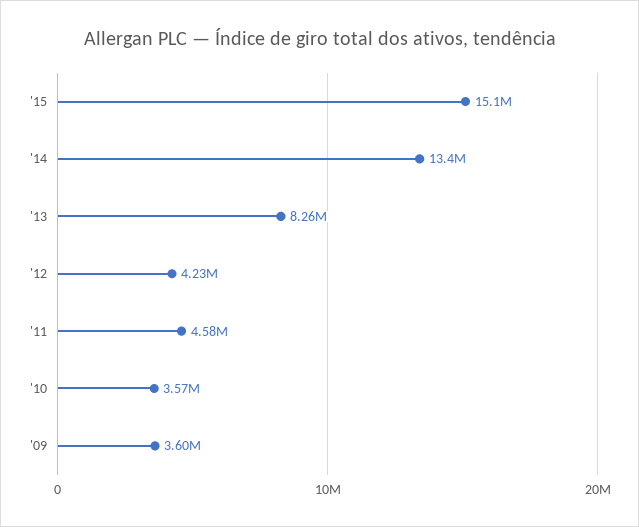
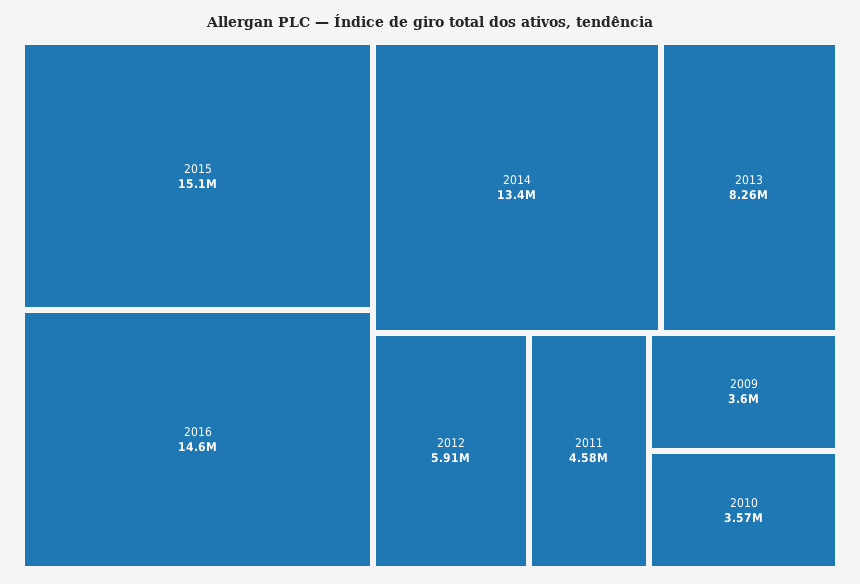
'12: 4230000 -> 5910000
2016: none -> 14600000

